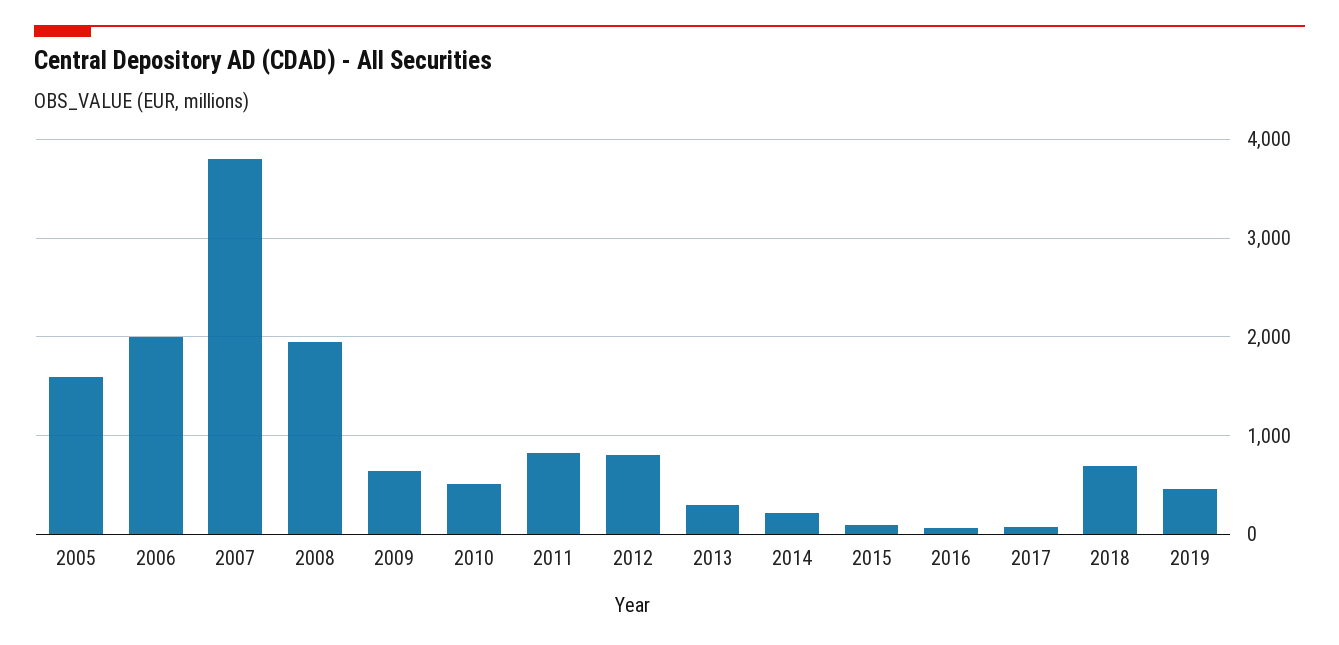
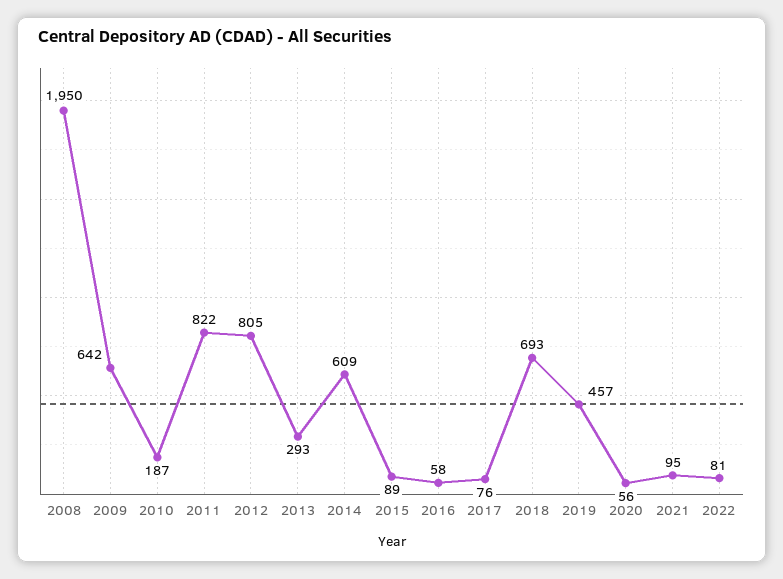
2005: 1600 -> none
2006: 2000 -> none
2007: 3800 -> none
2010: 500 -> 187
2014: 200 -> 609
2020: none -> 56
2021: none -> 95
2022: none -> 81

